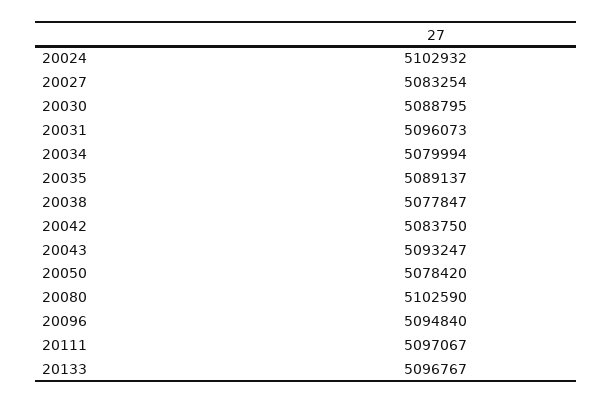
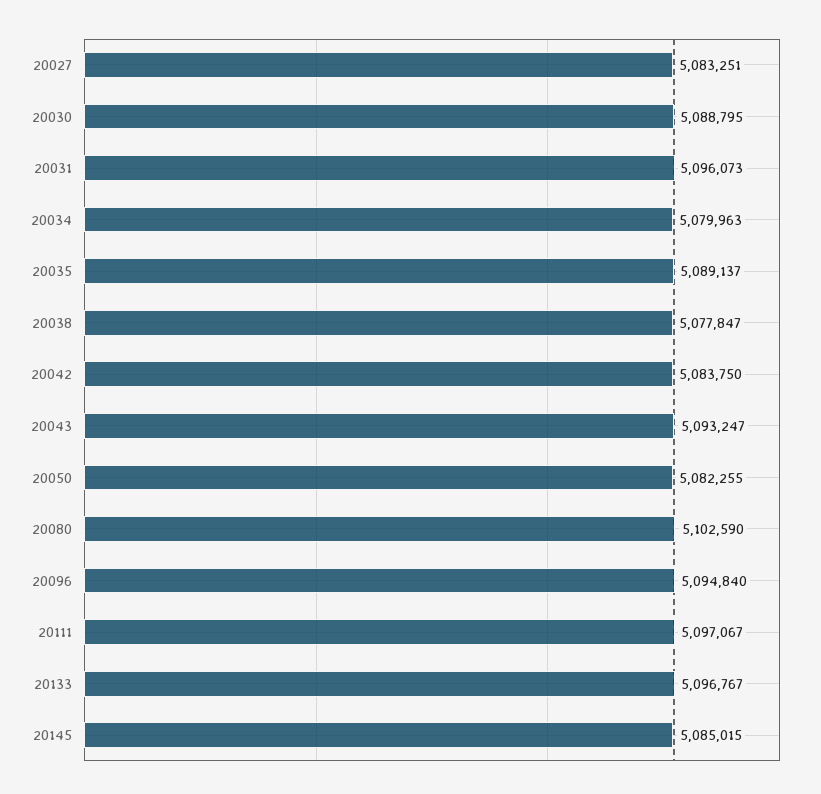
20024: 5102932 -> none
20027: 5083254 -> 5083251
20034: 5079994 -> 5079963
20050: 5078420 -> 5082255
20145: none -> 5085015

